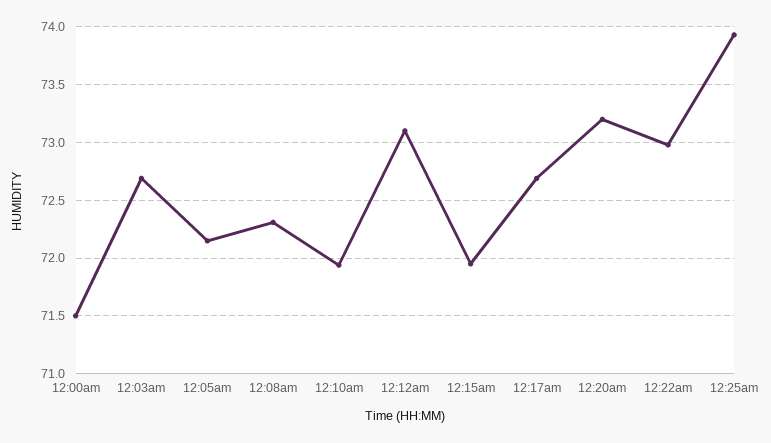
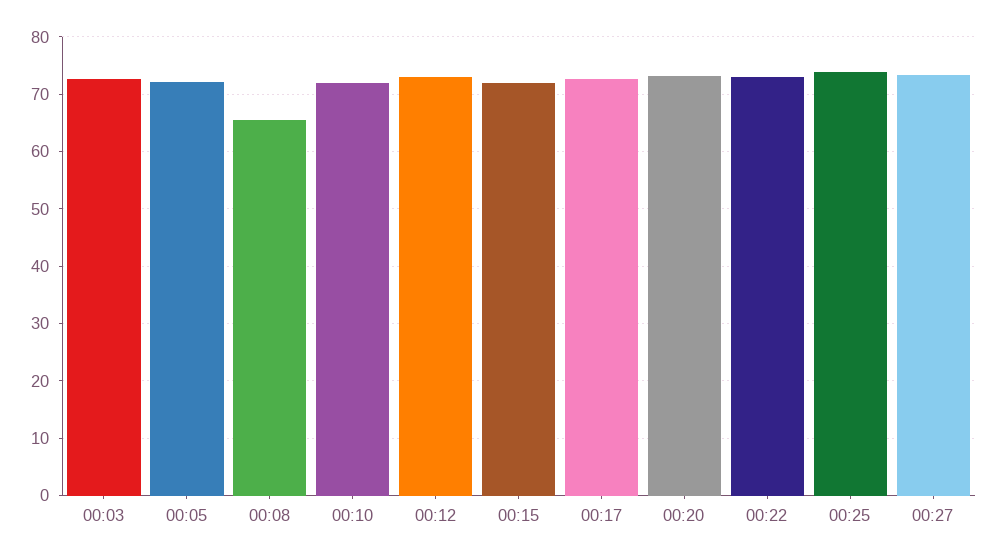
12:00am: 71.5 -> none
12:08am: 72.3 -> 66
00:27: none -> 74

